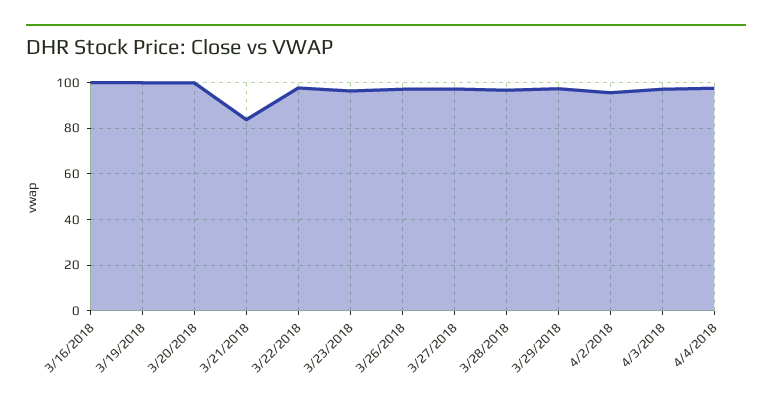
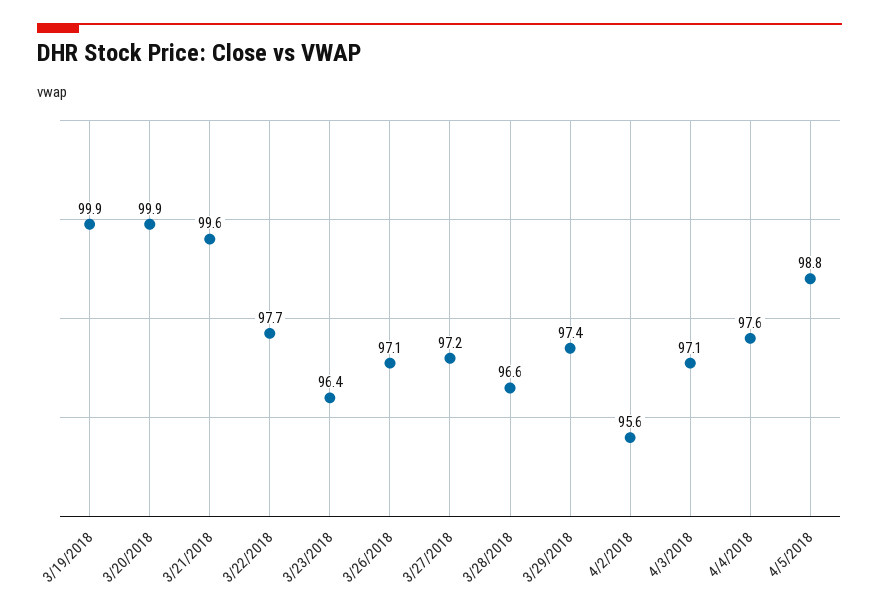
3/16/2018: 100 -> none
3/21/2018: 85 -> 99.6
4/5/2018: none -> 98.8

